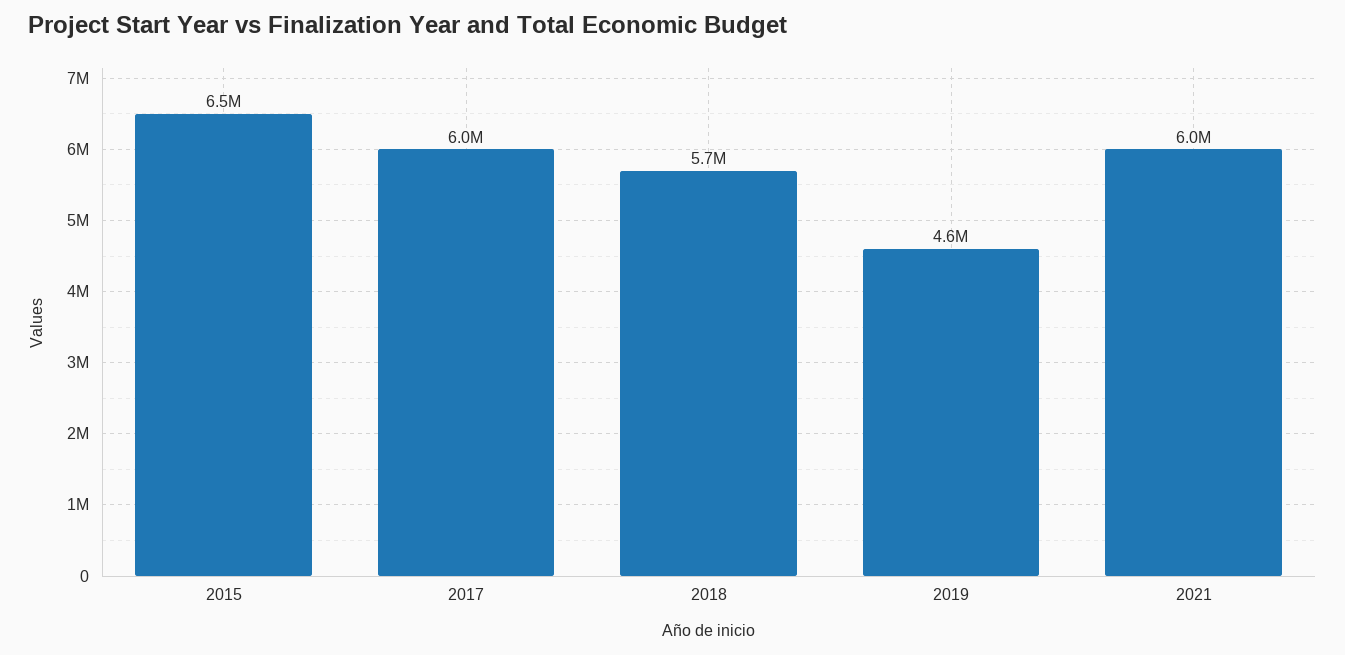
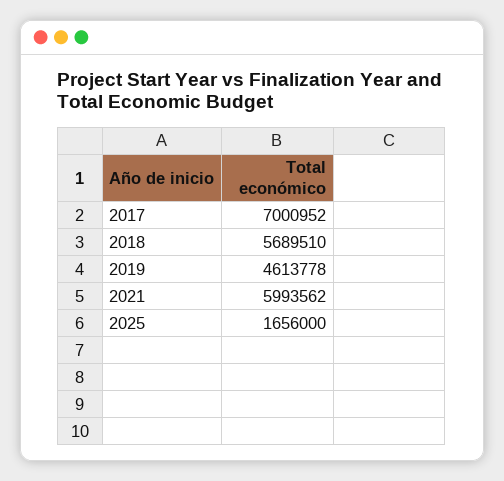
2015: 6500000 -> none
2017: 6000000 -> 7000952
2025: none -> 1656000

